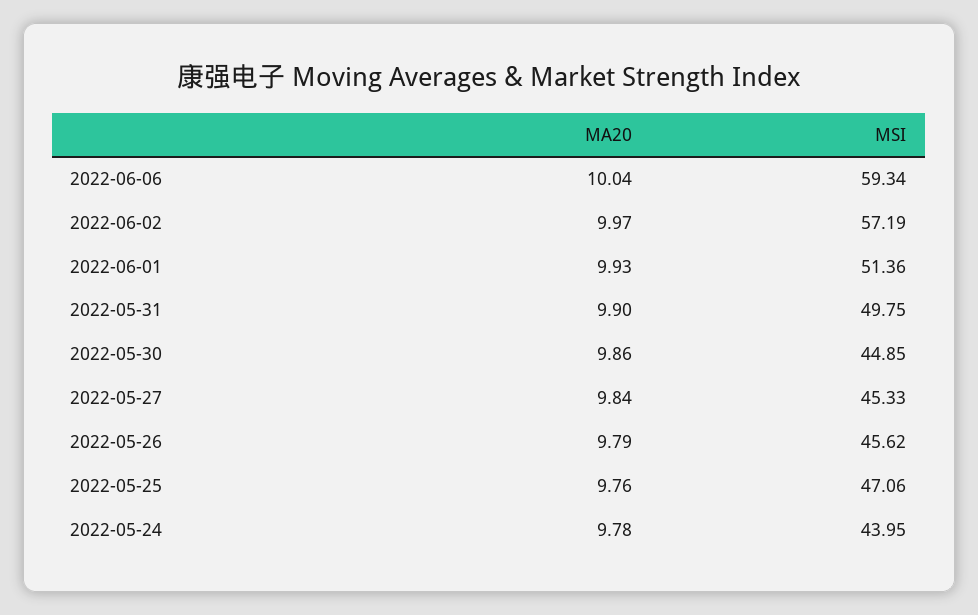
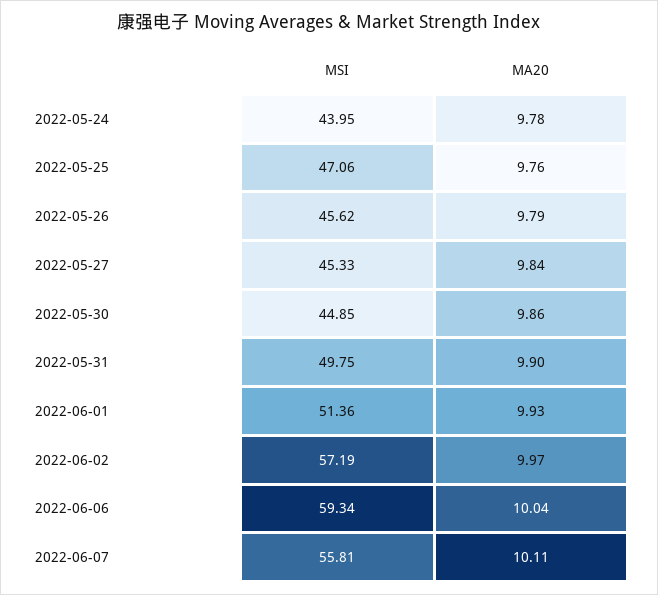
MSI, 2022-06-07: none -> 55.81
MA20, 2022-06-07: none -> 10.11

